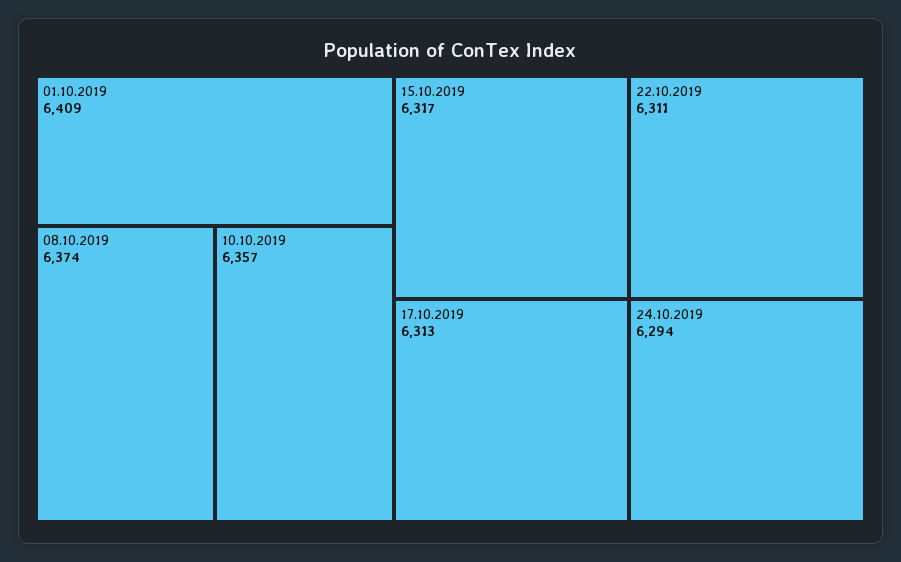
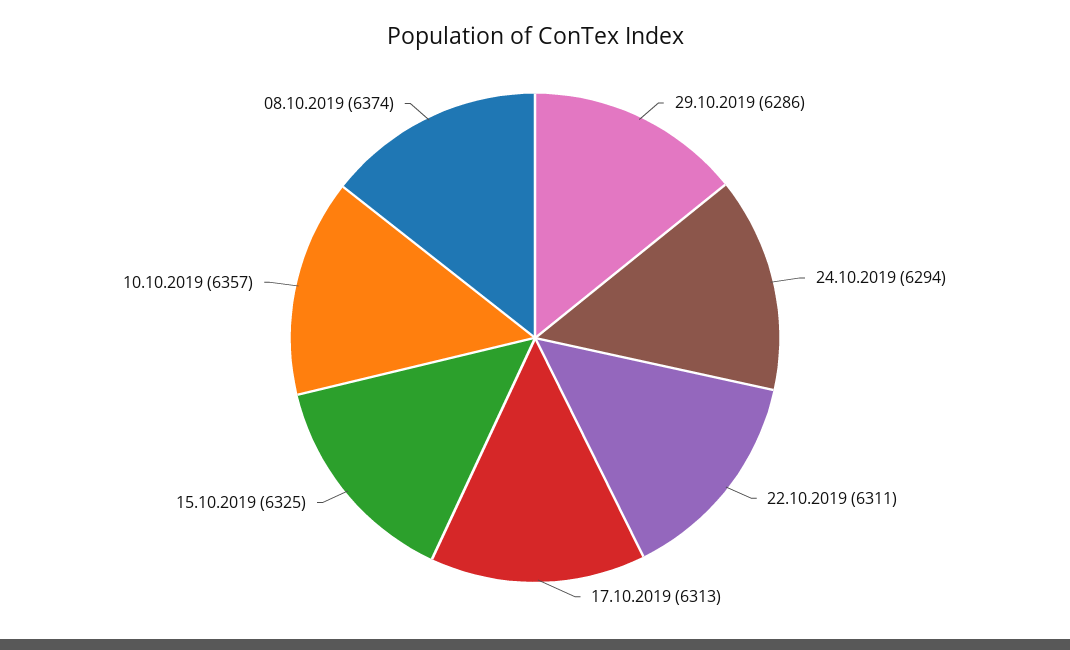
01.10.2019: 6409 -> none
15.10.2019: 6317 -> 6325
29.10.2019: none -> 6286

